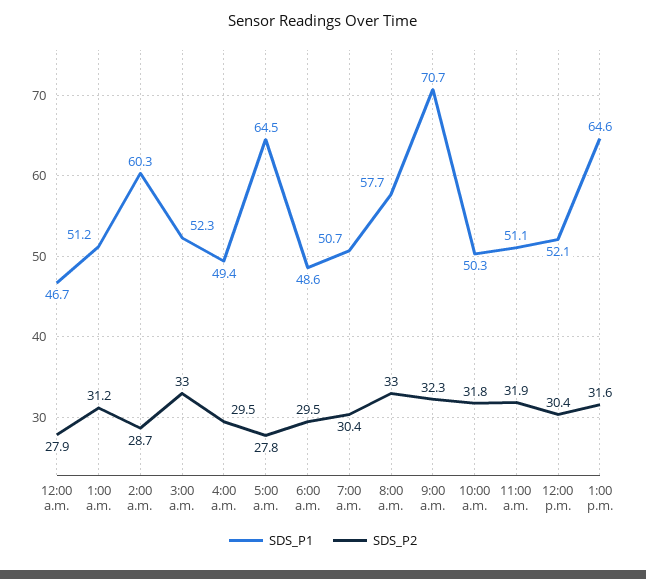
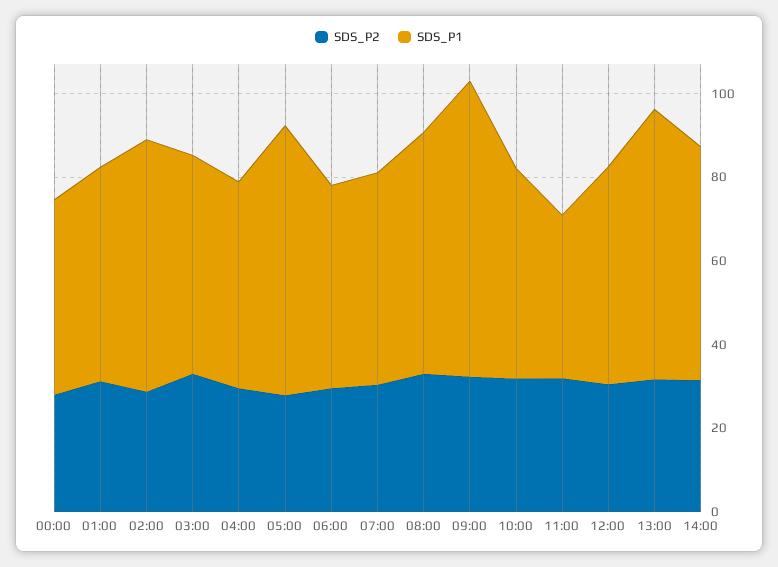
SDS_P1, 11:00 a.m.: 51.1 -> 40
SDS_P2, 14:00: none -> 30
SDS_P1, 14:00: none -> 55

